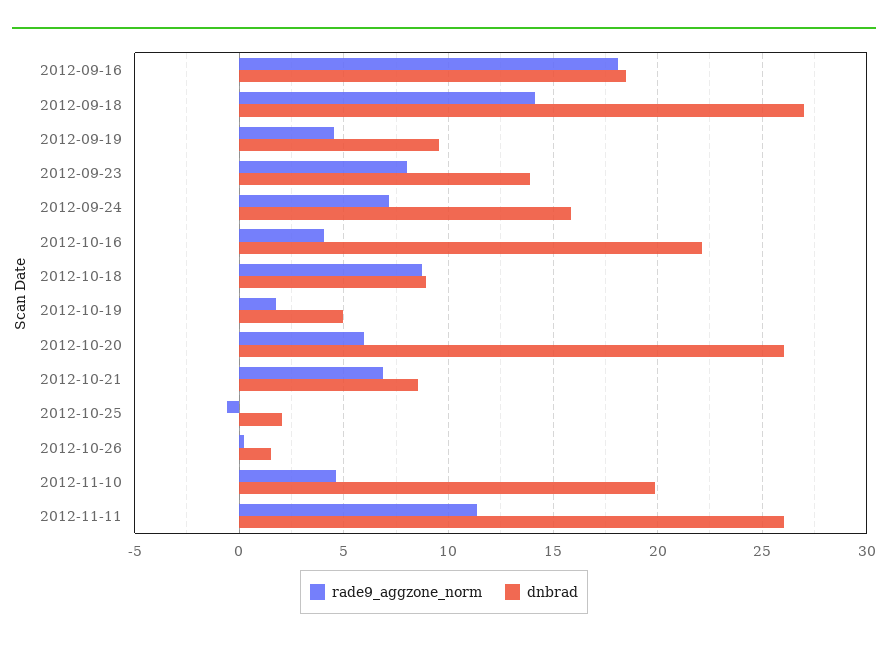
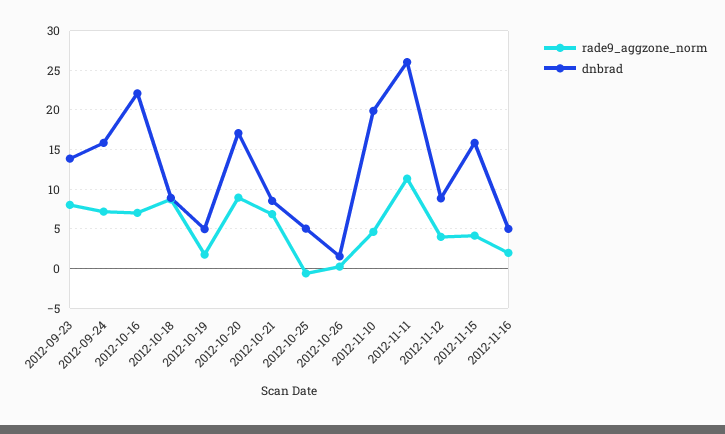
rade9_aggzone_norm, 2012-09-16: 18 -> none
dnbrad, 2012-09-16: 18.5 -> none
rade9_aggzone_norm, 2012-09-18: 14 -> none
dnbrad, 2012-09-18: 27 -> none
rade9_aggzone_norm, 2012-09-19: 4.5 -> none
dnbrad, 2012-09-19: 9.5 -> none
rade9_aggzone_norm, 2012-10-16: 4 -> 7
rade9_aggzone_norm, 2012-10-20: 6 -> 9
dnbrad, 2012-10-20: 26 -> 17
dnbrad, 2012-10-25: 2 -> 5
rade9_aggzone_norm, 2012-11-12: none -> 4
dnbrad, 2012-11-12: none -> 9
rade9_aggzone_norm, 2012-11-15: none -> 4
dnbrad, 2012-11-15: none -> 16
rade9_aggzone_norm, 2012-11-16: none -> 2
dnbrad, 2012-11-16: none -> 5

